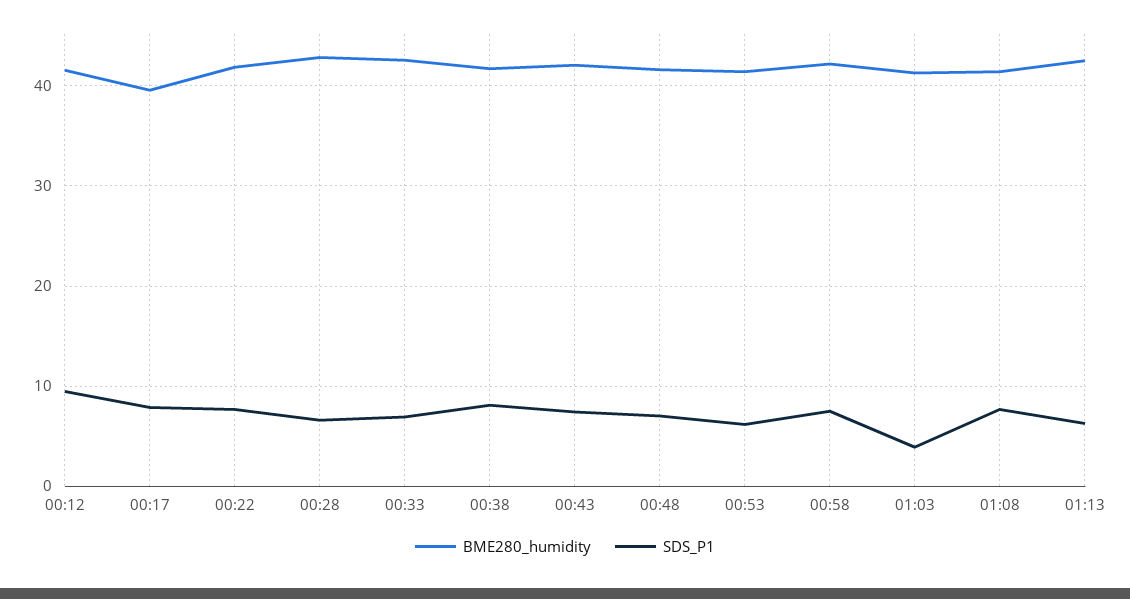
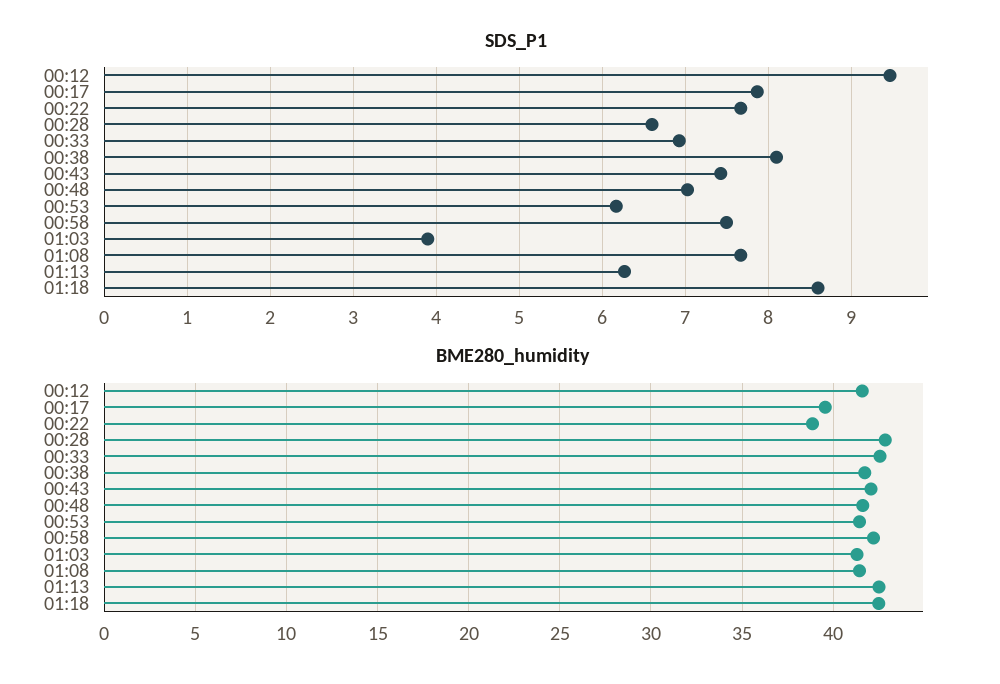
BME280_humidity, 00:22: 42 -> 39
SDS_P1, 01:18: none -> 8.6
BME280_humidity, 01:18: none -> 42.5

